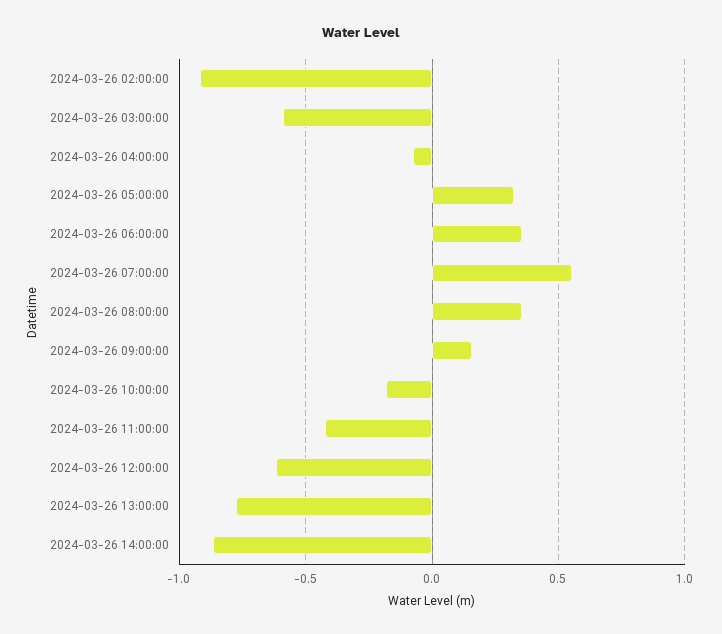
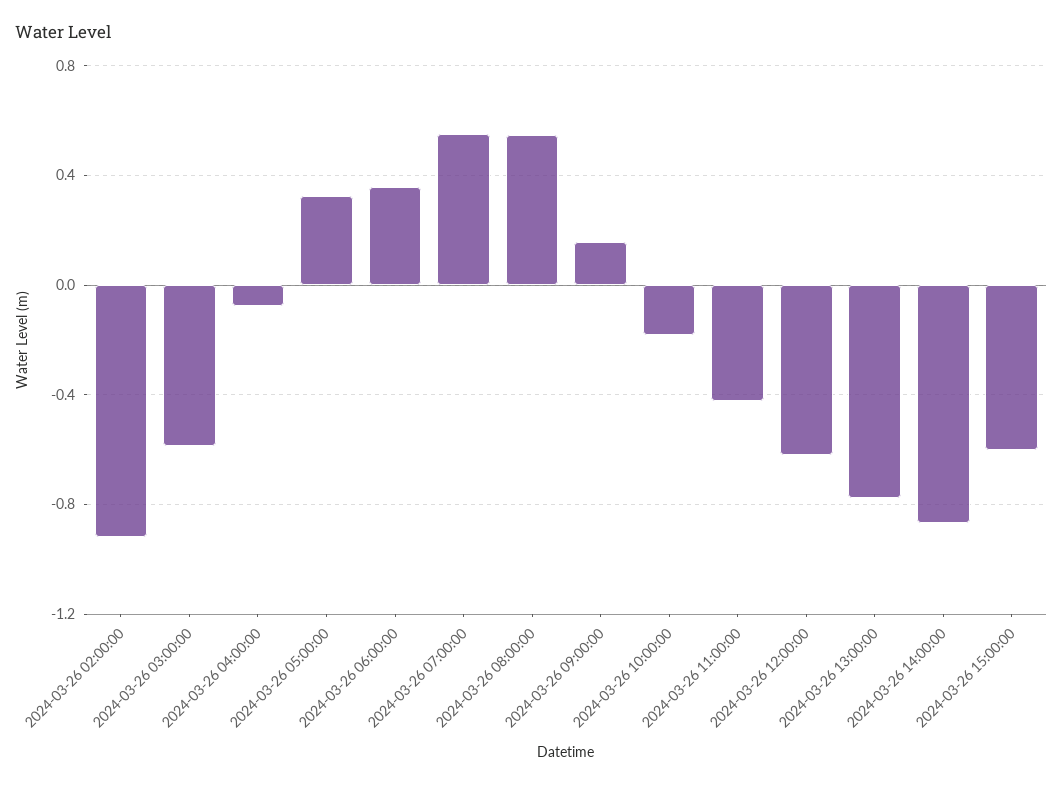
2024-03-26 08:00:00: 0.35 -> 0.55
2024-03-26 15:00:00: none -> -0.6

